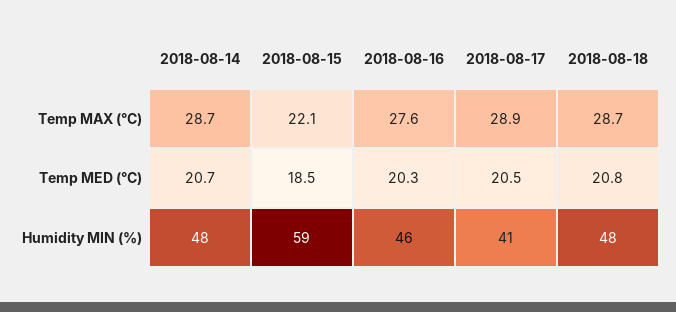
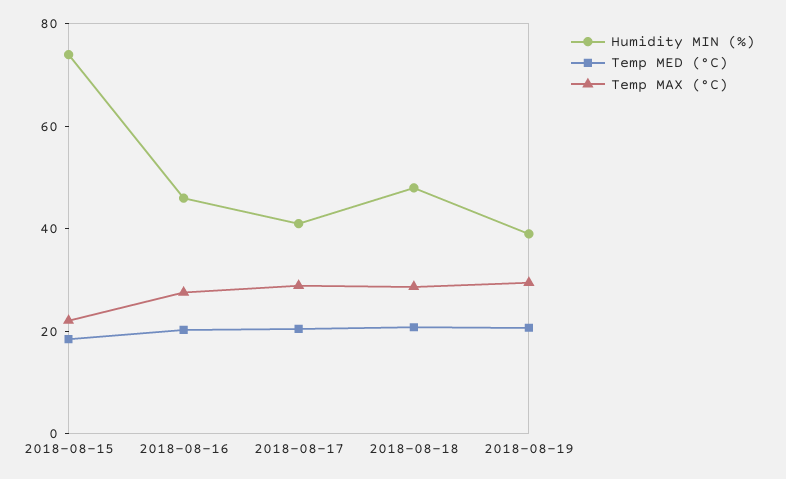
Temp MAX (°C), 2018-08-14: 28.7 -> none
Temp MED (°C), 2018-08-14: 20.7 -> none
Humidity MIN (%), 2018-08-14: 48 -> none
Humidity MIN (%), 2018-08-15: 59 -> 75
Humidity MIN (%), 2018-08-19: none -> 40
Temp MED (°C), 2018-08-19: none -> 20
Temp MAX (°C), 2018-08-19: none -> 30

